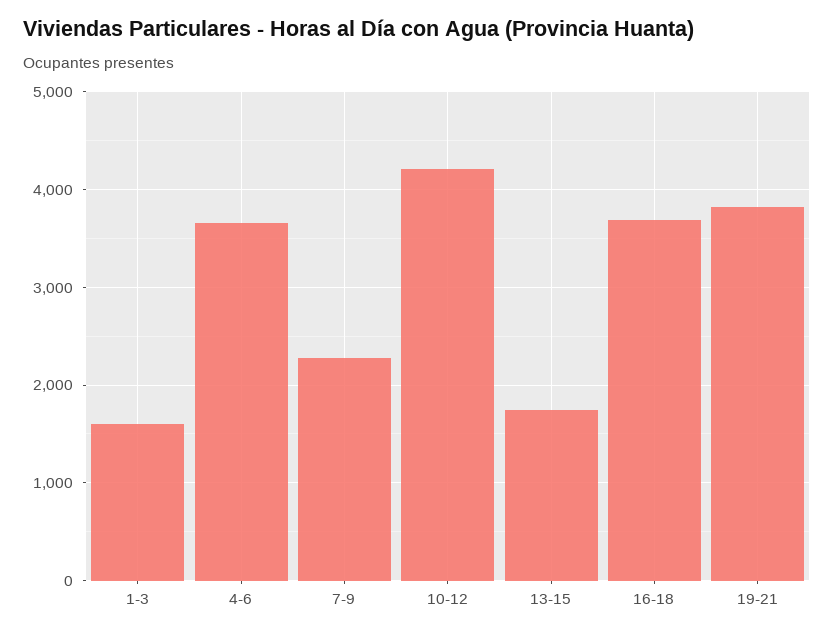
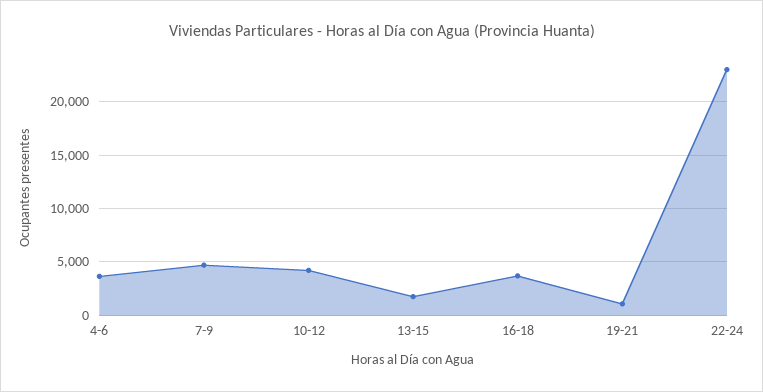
1-3: 1600 -> none
7-9: 2300 -> 5000
19-21: 3800 -> 1000
22-24: none -> 23000

